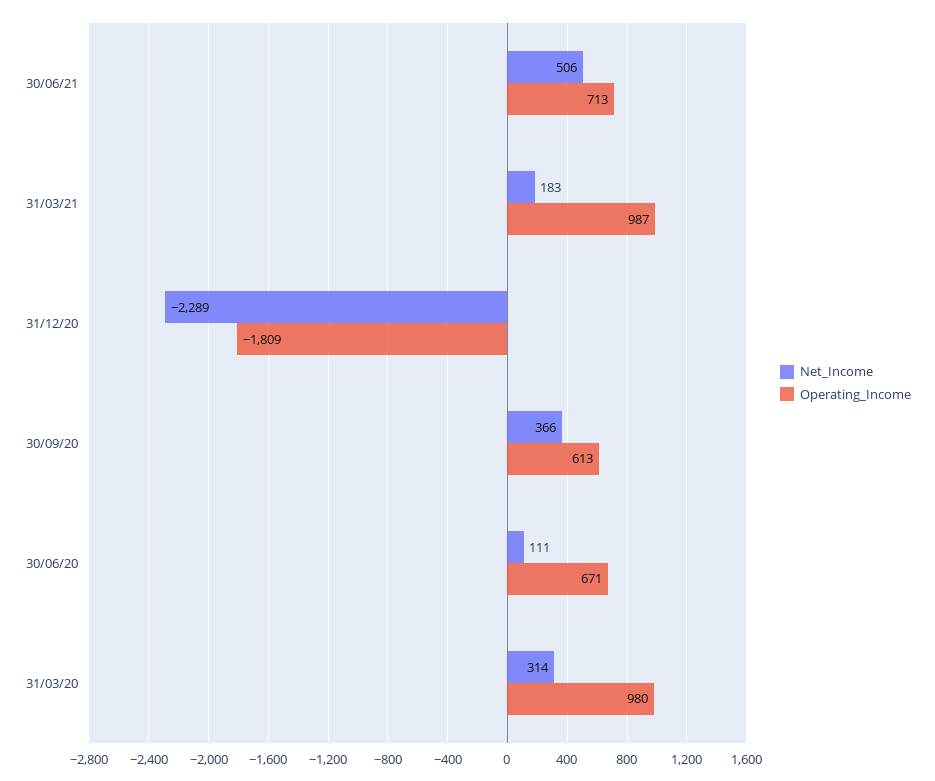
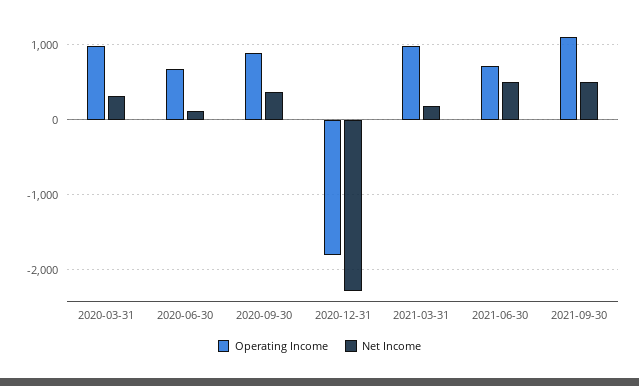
Operating_Income, 30/09/20: 613 -> 900
Operating_Income, 2021-09-30: none -> 1100
Net_Income, 2021-09-30: none -> 500

